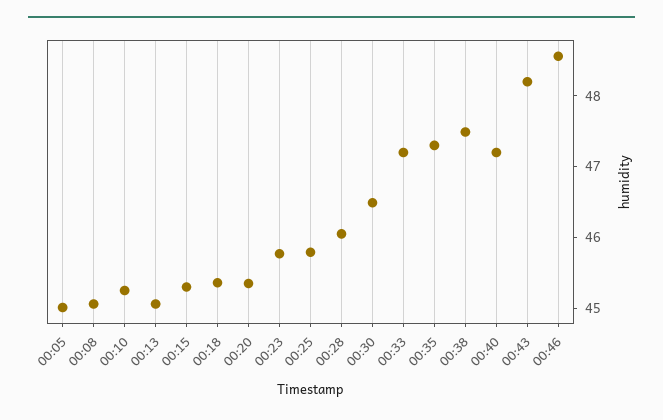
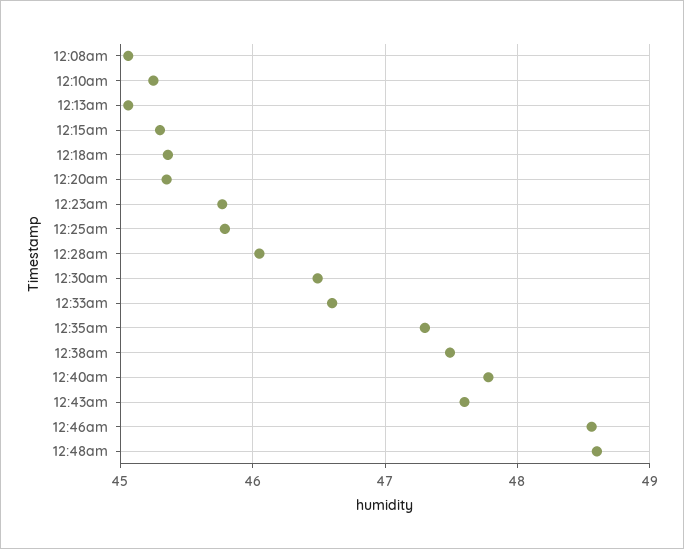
00:05: 45 -> none
00:33: 47.2 -> 46.6
00:40: 47.2 -> 47.8
00:43: 48.2 -> 47.6
12:48am: none -> 48.6

